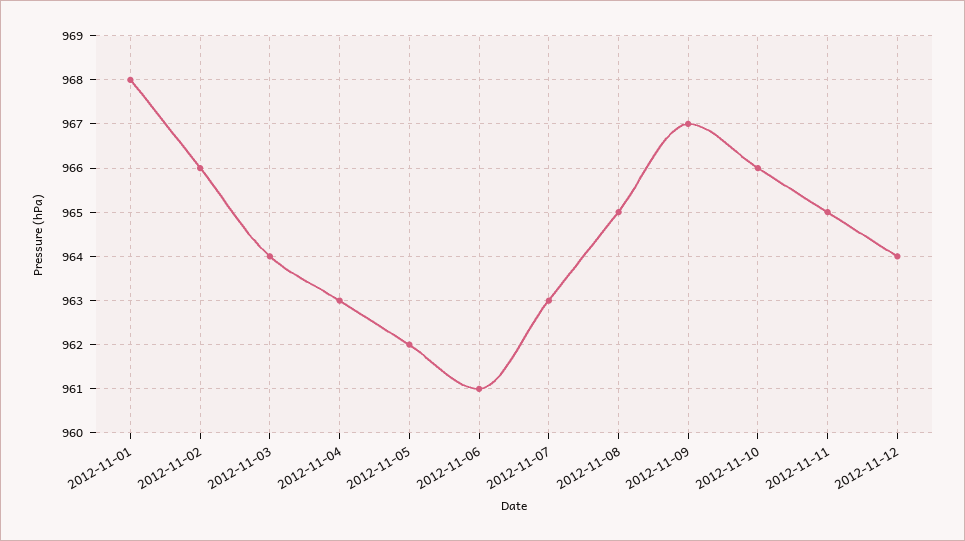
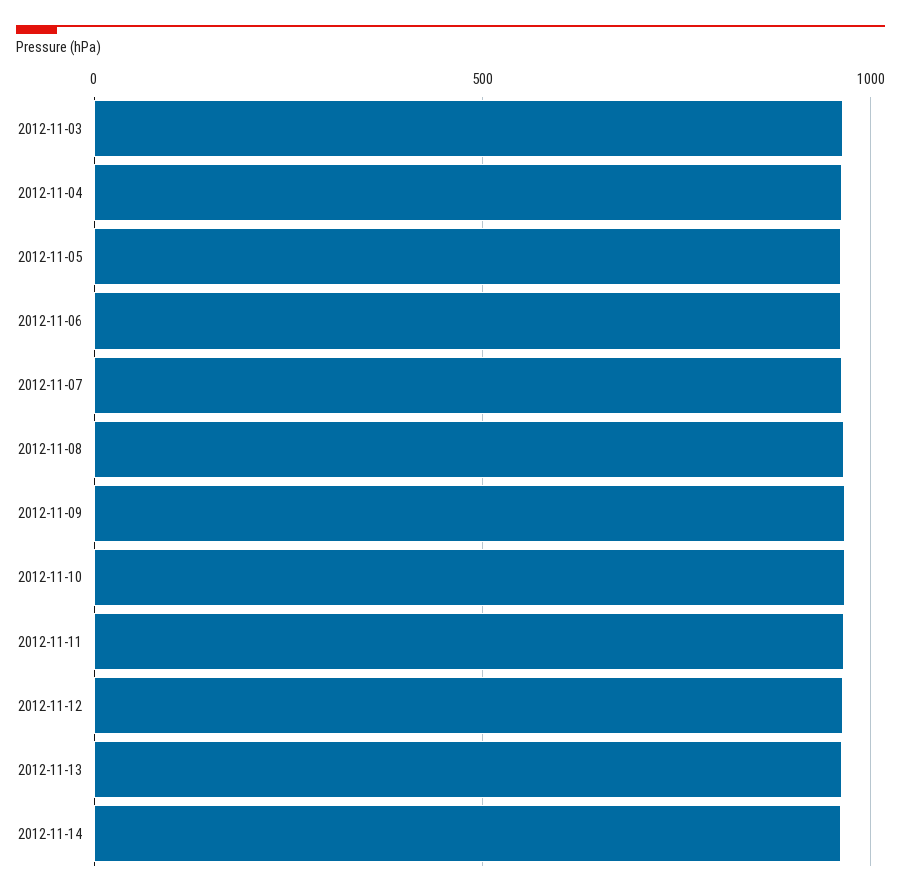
2012-11-01: 968 -> none
2012-11-02: 966 -> none
2012-11-13: none -> 950
2012-11-14: none -> 950

